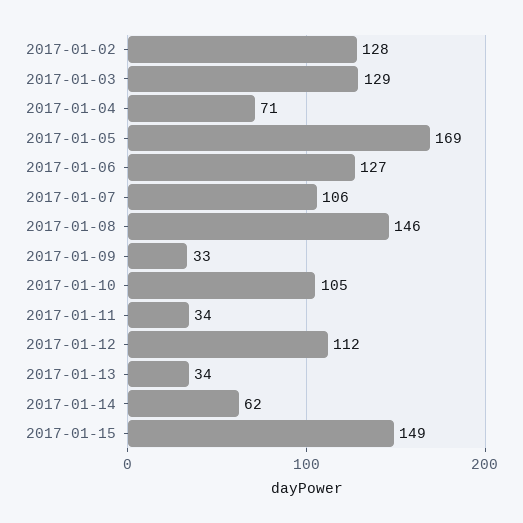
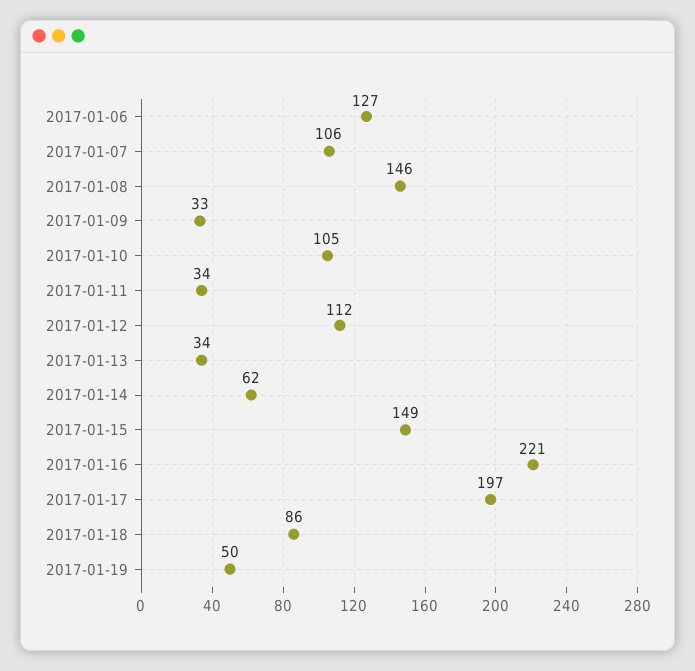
2017-01-02: 128 -> none
2017-01-03: 129 -> none
2017-01-04: 71 -> none
2017-01-05: 169 -> none
2017-01-16: none -> 221
2017-01-17: none -> 197
2017-01-18: none -> 86
2017-01-19: none -> 50

